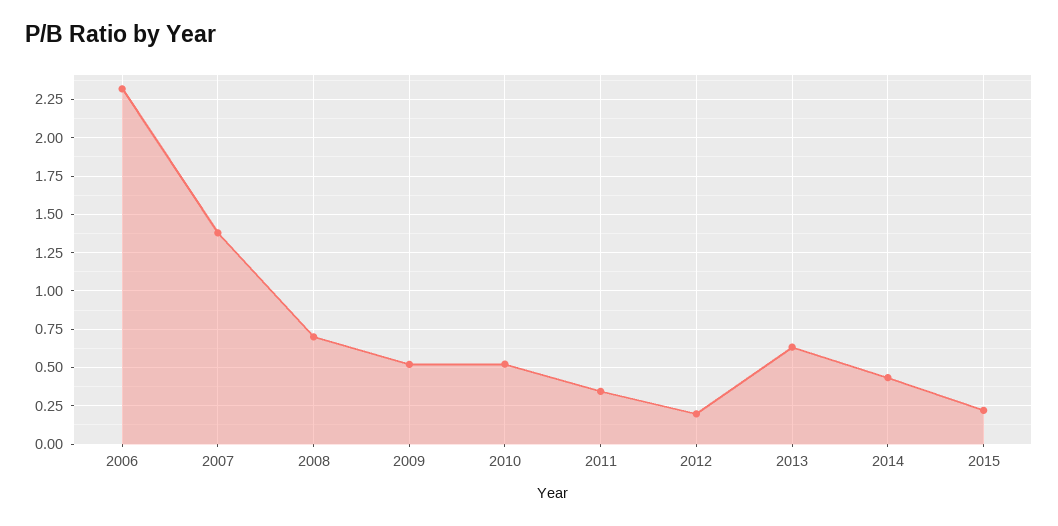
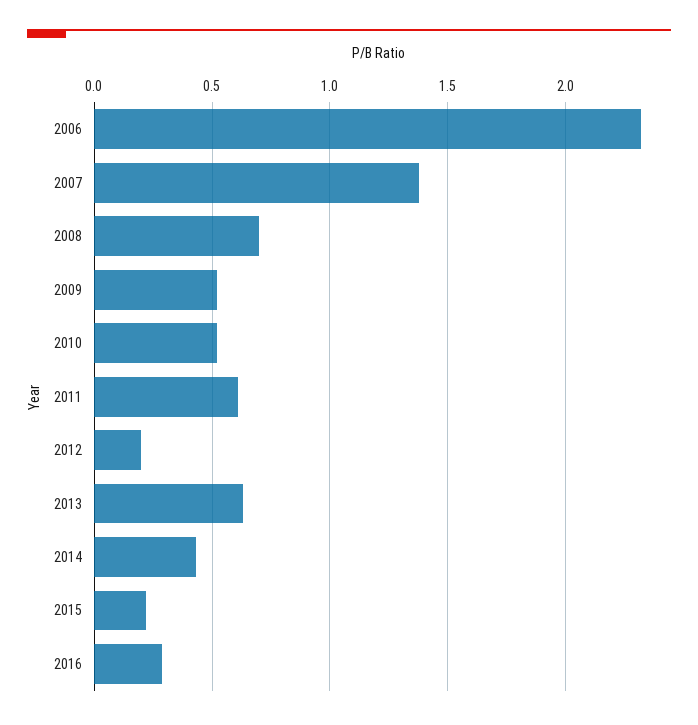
2011: 0.35 -> 0.6
2016: none -> 0.3

